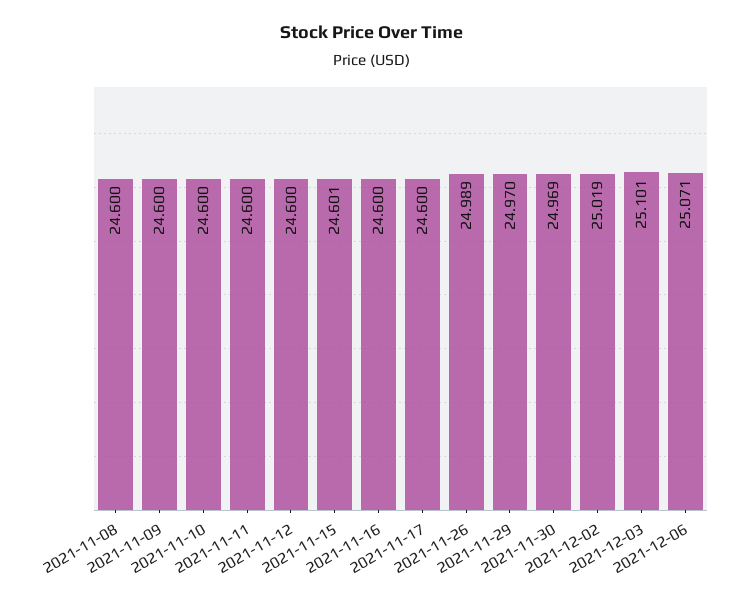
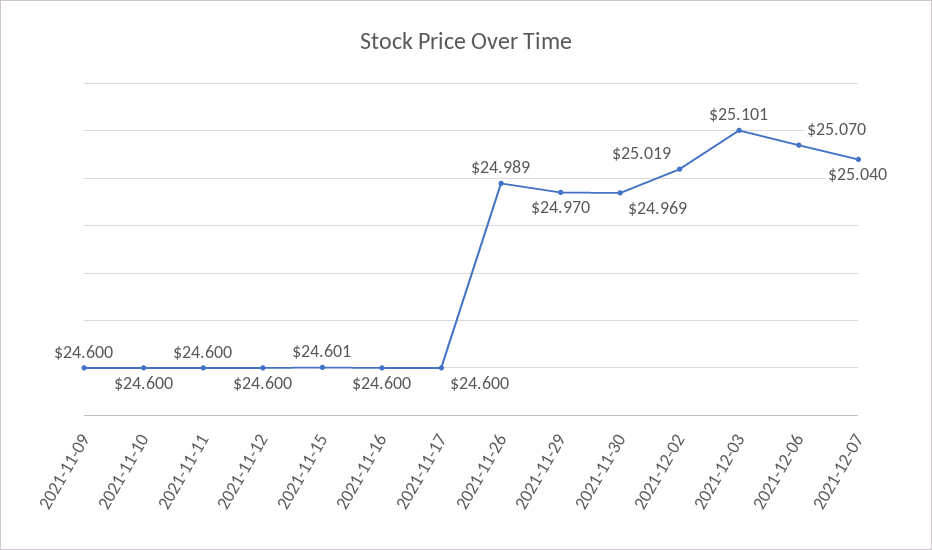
2021-11-08: 24.6 -> none
2021-12-06: 25.071 -> 25.07
2021-12-07: none -> 25.04

